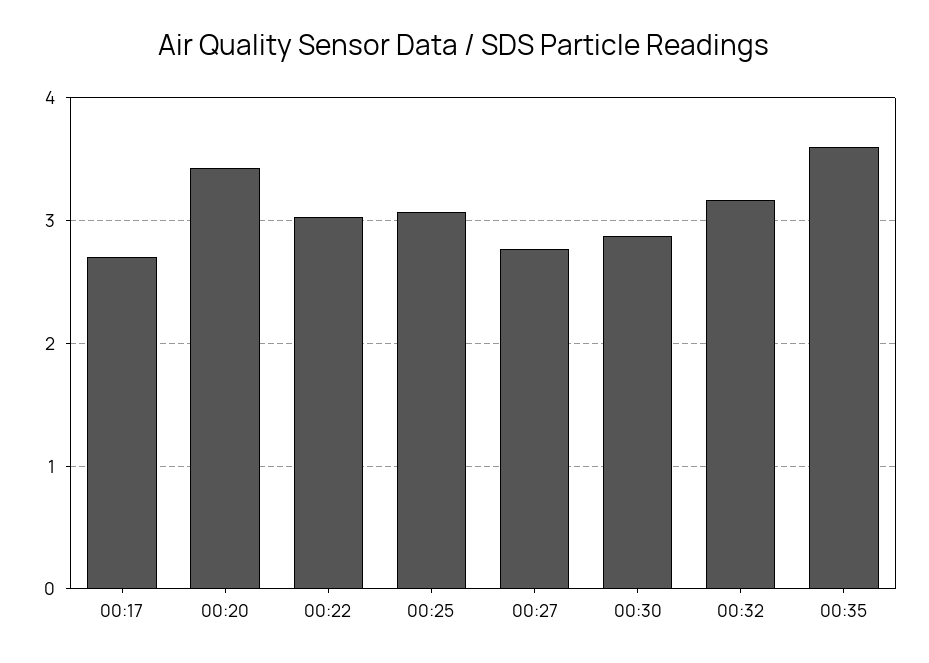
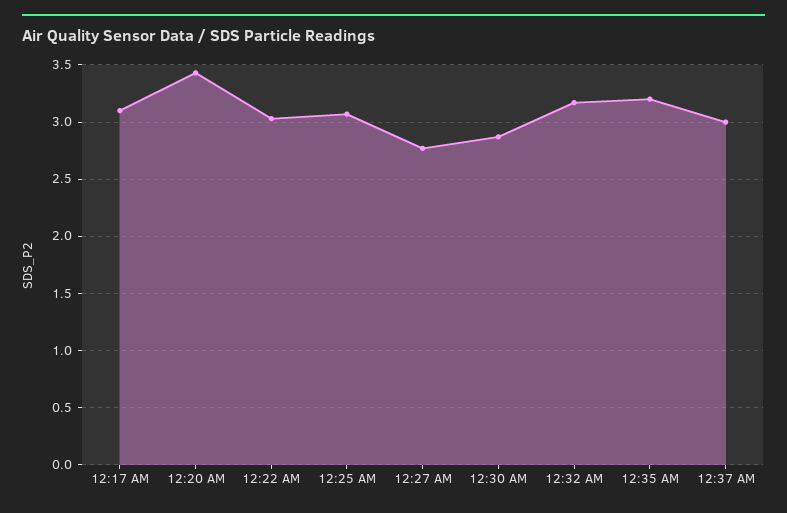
00:17: 2.7 -> 3.1
00:35: 3.6 -> 3.2
12:37 AM: none -> 3

